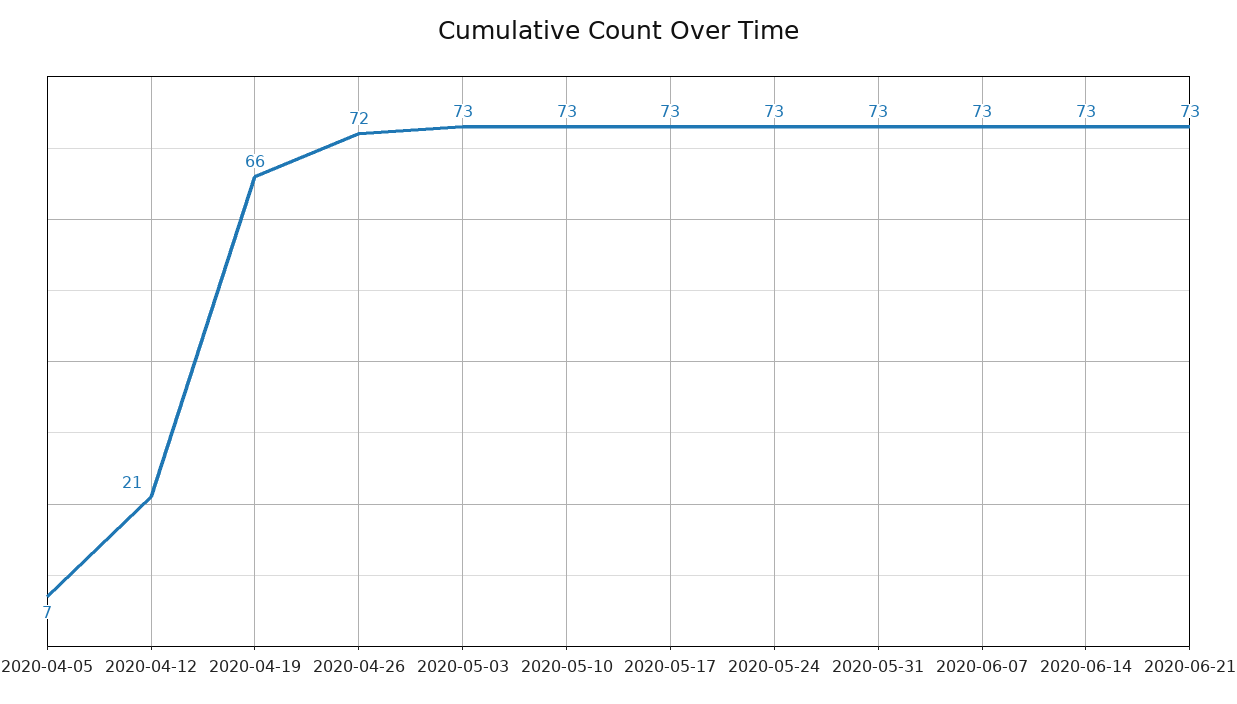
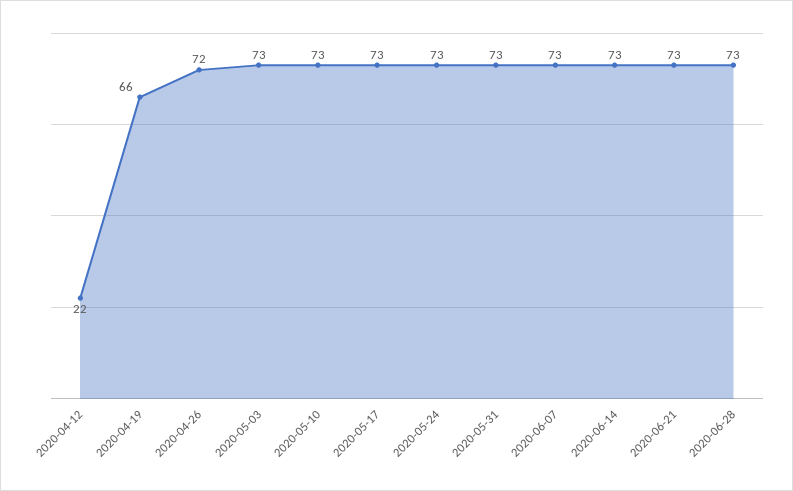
2020-04-05: 7 -> none
2020-04-12: 21 -> 22
2020-06-28: none -> 73

